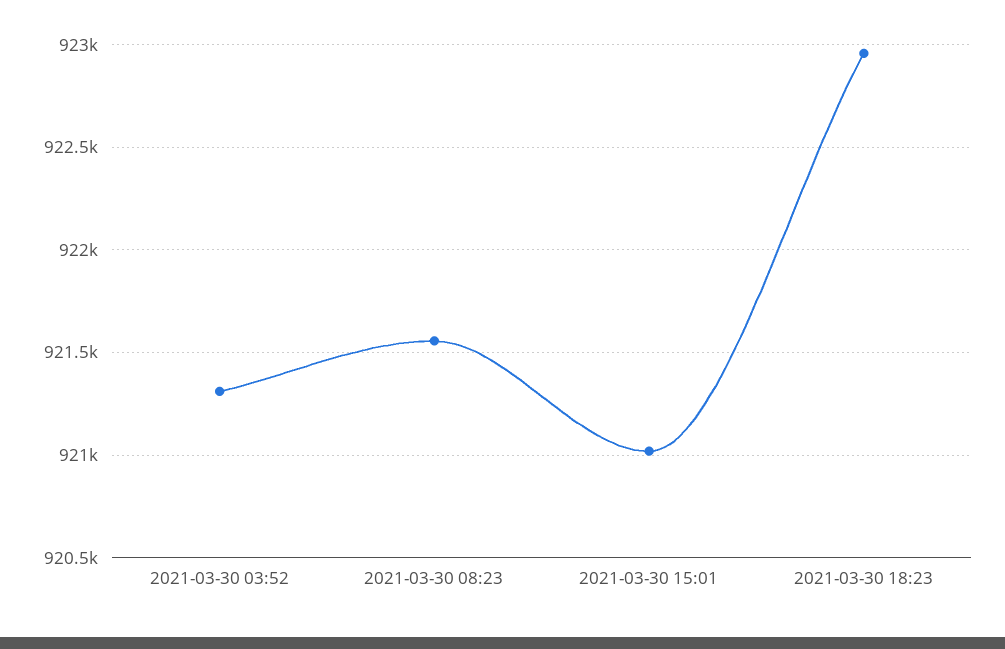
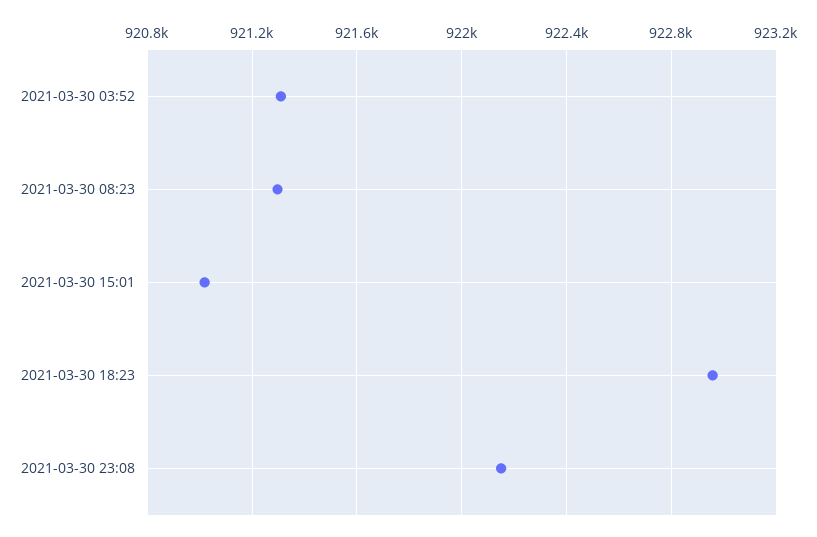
2021-03-30 08:23: 921550 -> 921300
2021-03-30 23:08: none -> 922150

